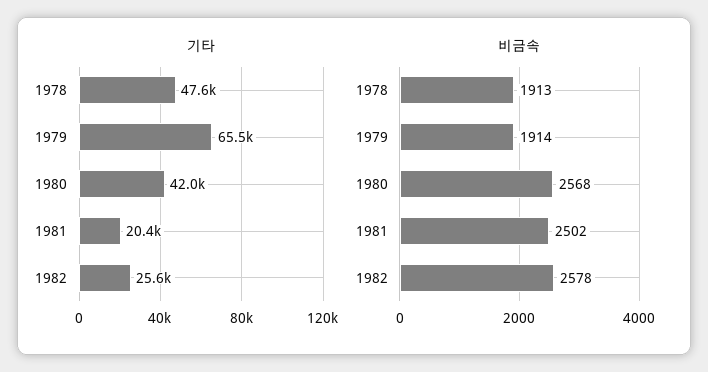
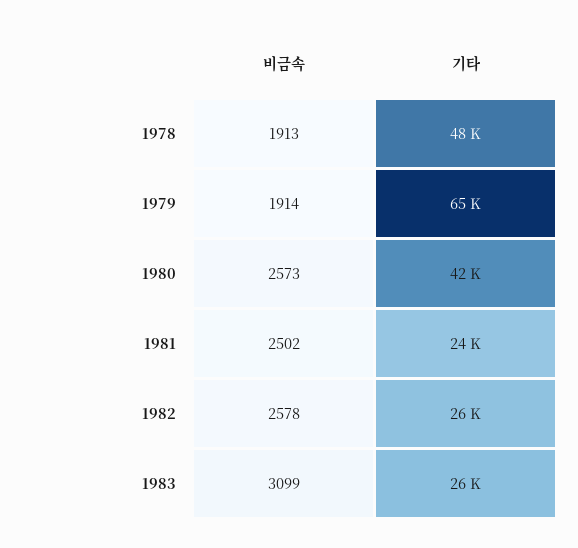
기타, 1981: 20400 -> 24000
비금속, 1980: 2568 -> 2573
비금속, 1983: none -> 3099
기타, 1983: none -> 26000

